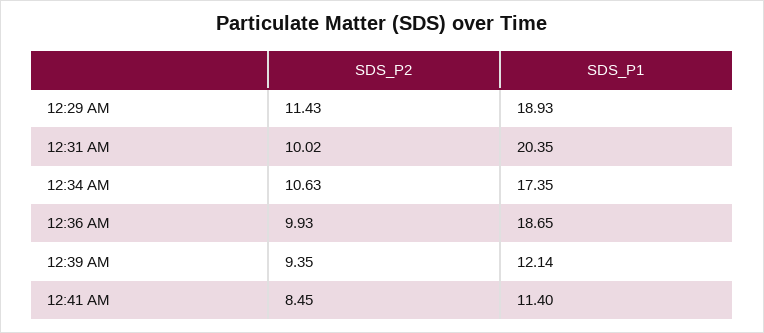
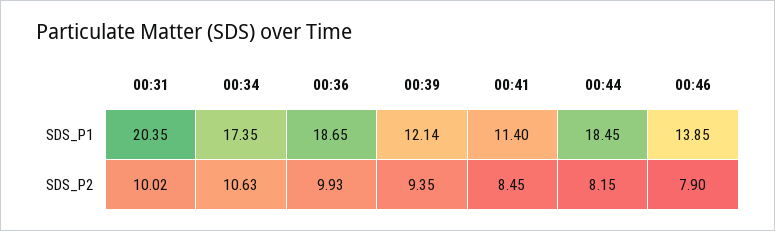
SDS_P2, 12:29 AM: 11.43 -> none
SDS_P1, 12:29 AM: 18.93 -> none
SDS_P1, 00:44: none -> 18.45
SDS_P1, 00:46: none -> 13.85
SDS_P2, 00:44: none -> 8.15
SDS_P2, 00:46: none -> 7.9

